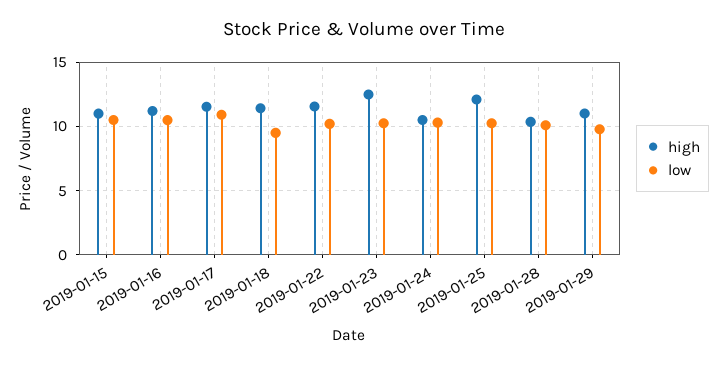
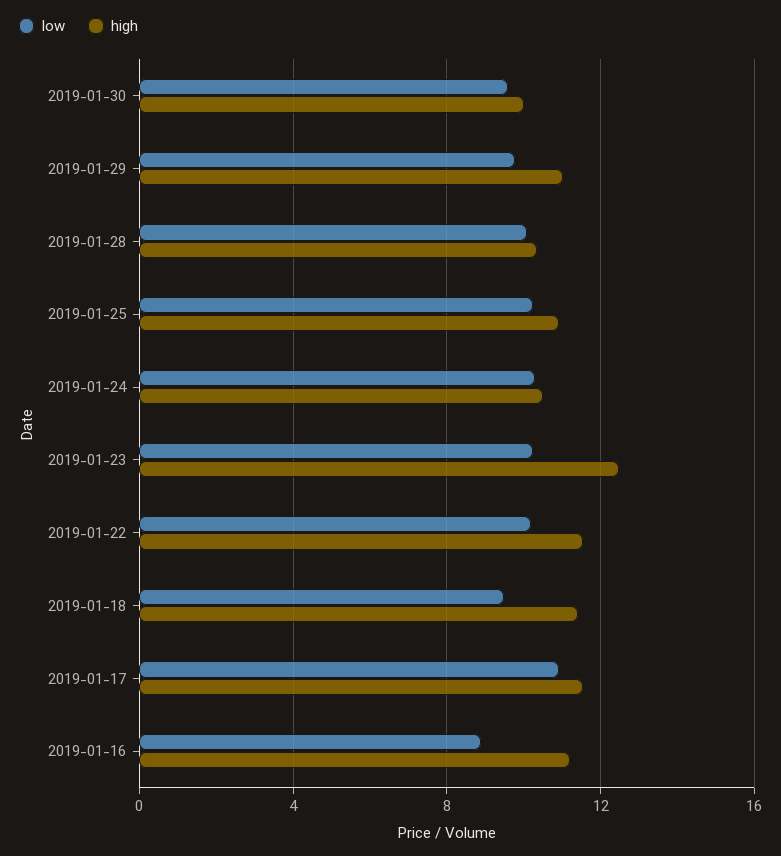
high, 2019-01-15: 11 -> none
low, 2019-01-15: 10.5 -> none
low, 2019-01-16: 10.5 -> 9
high, 2019-01-25: 12 -> 11
low, 2019-01-30: none -> 9.5
high, 2019-01-30: none -> 10

